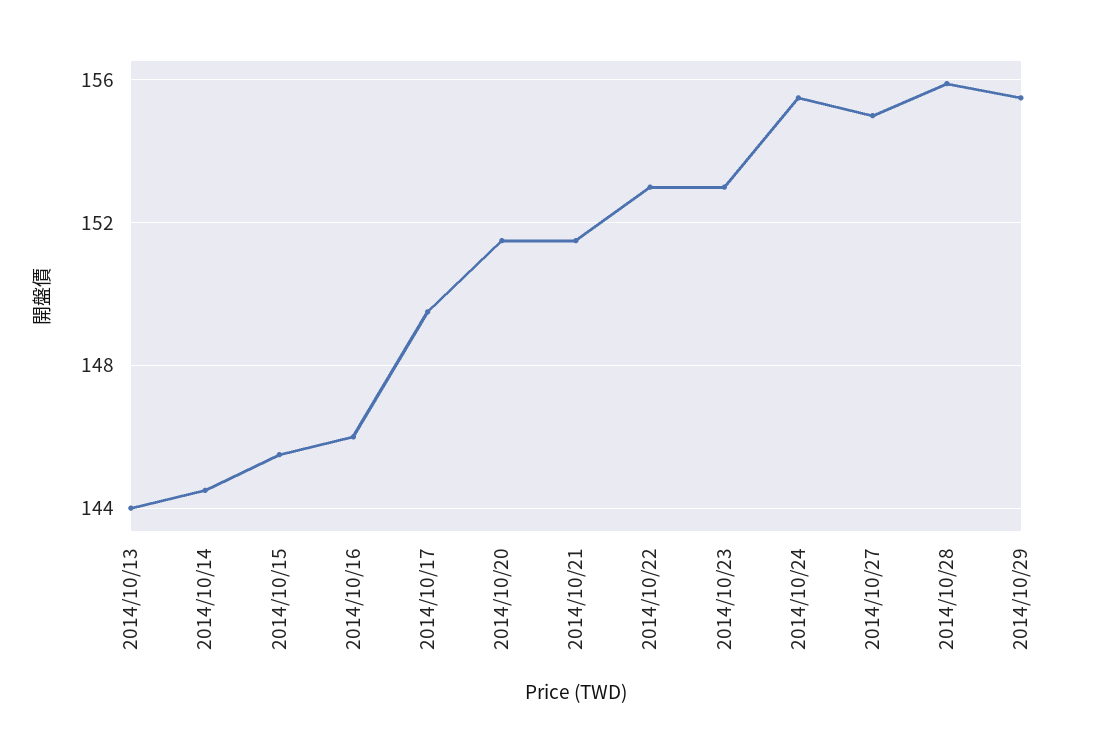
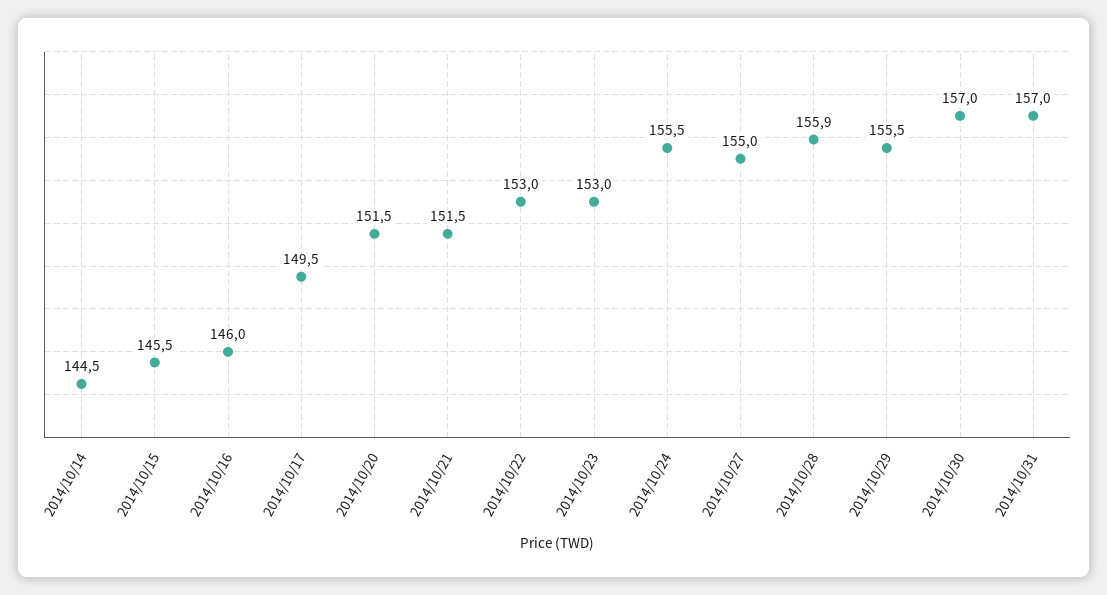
2014/10/13: 144 -> none
2014/10/30: none -> 157
2014/10/31: none -> 157

